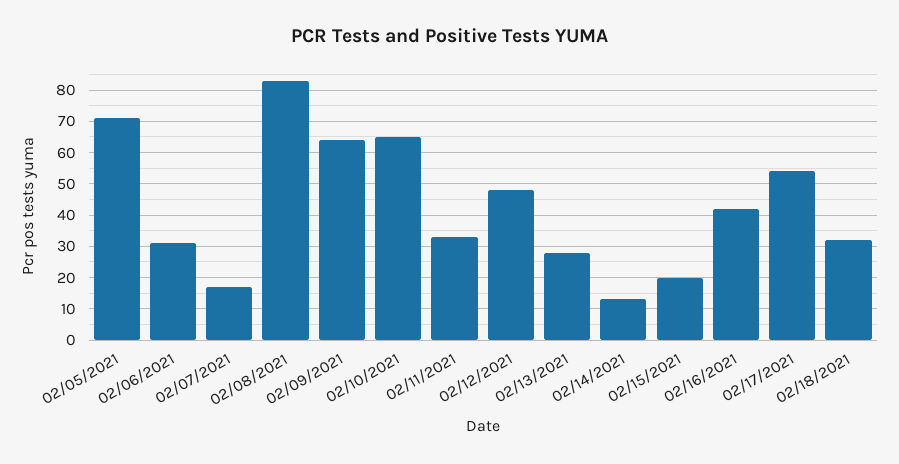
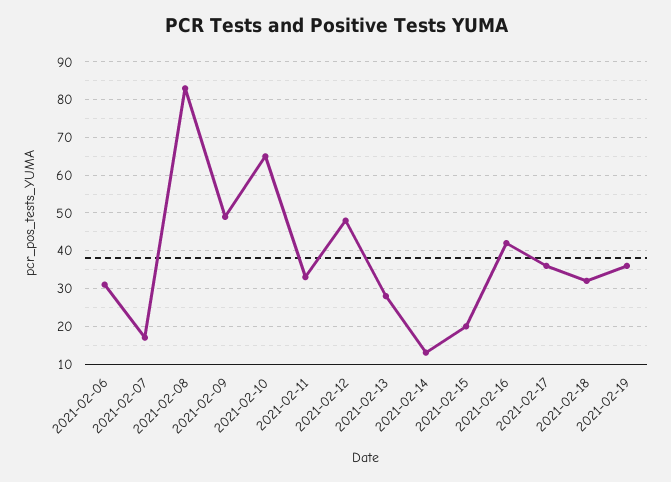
02/05/2021: 70 -> none
02/09/2021: 65 -> 50
02/17/2021: 55 -> 35
2021-02-19: none -> 35

